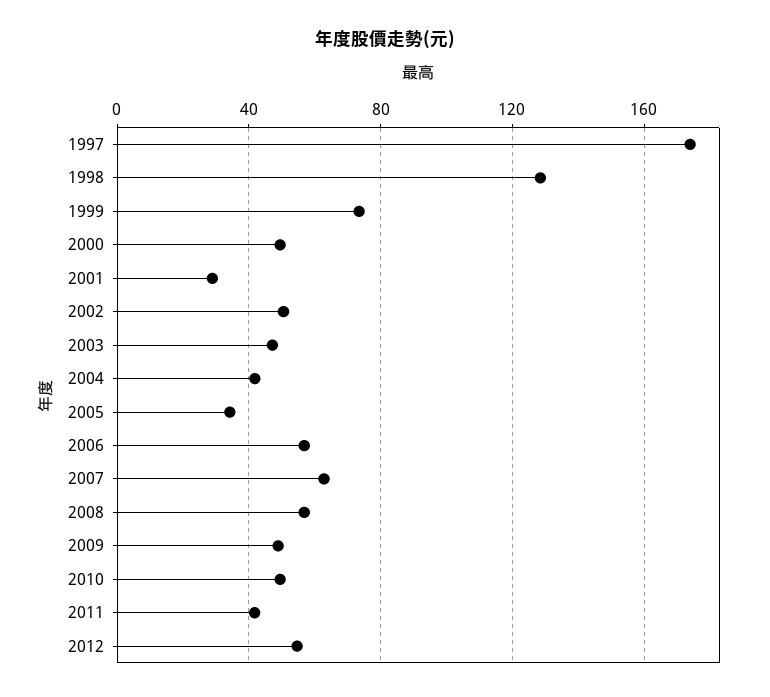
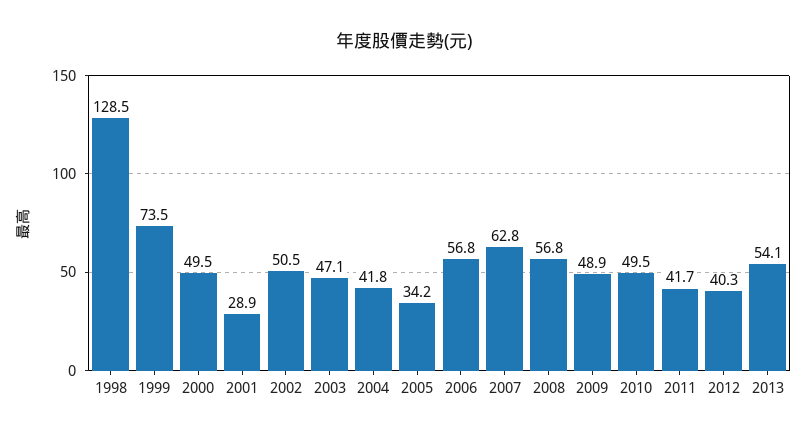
1997: 175 -> none
2012: 55 -> 40.3
2013: none -> 54.1

